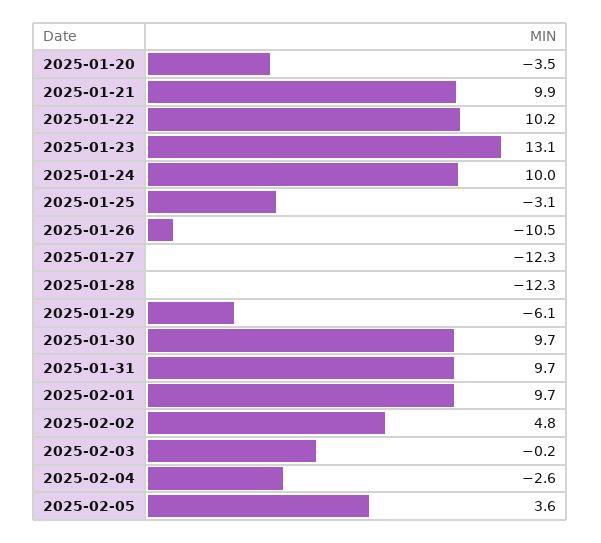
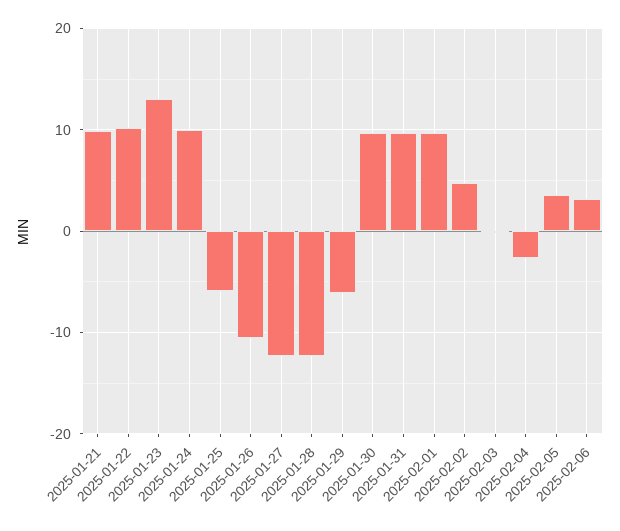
2025-01-20: -3.5 -> none
2025-01-25: -3.1 -> -6
2025-02-06: none -> 3

